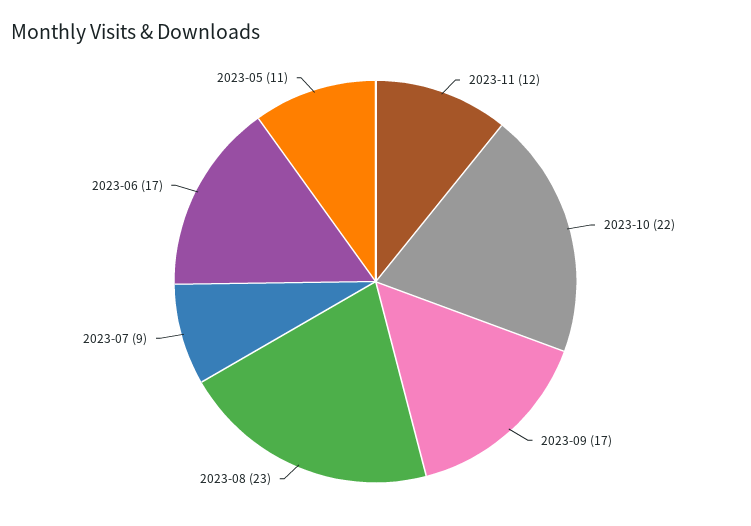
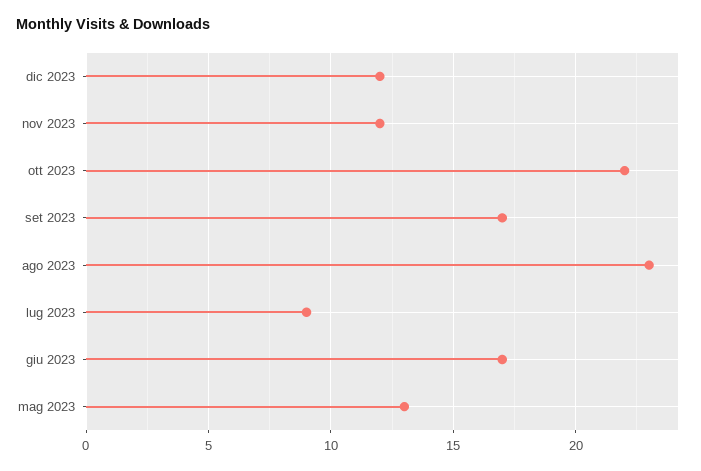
2023-05: 11 -> 13
dic 2023: none -> 12

